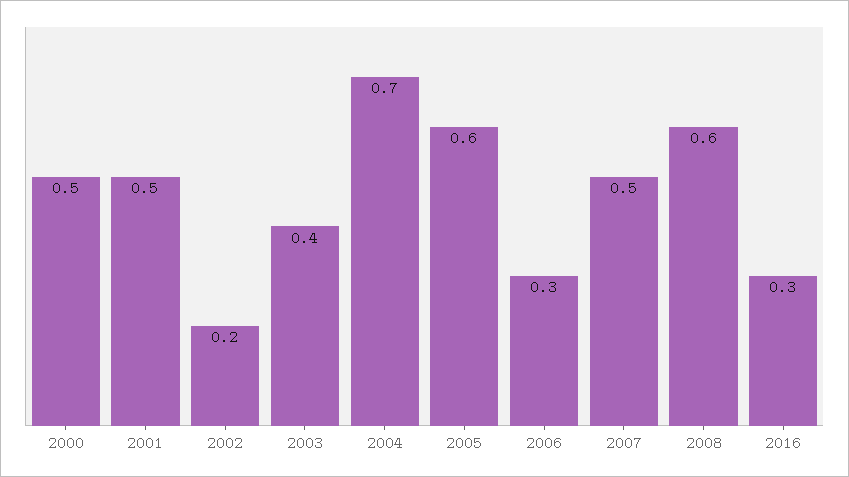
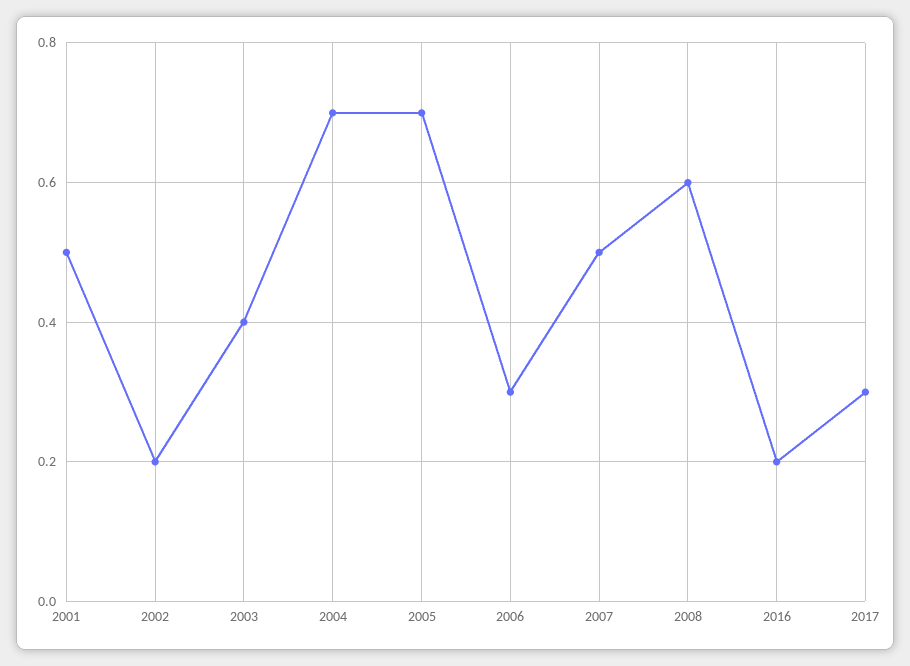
2000: 0.5 -> none
2005: 0.6 -> 0.7
2016: 0.3 -> 0.2
2017: none -> 0.3

